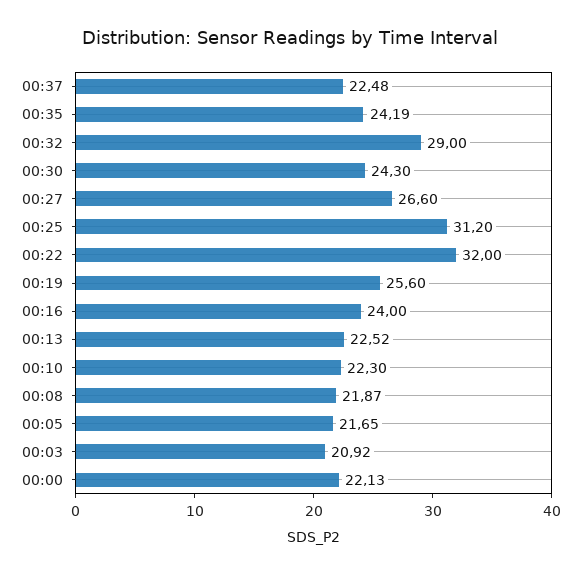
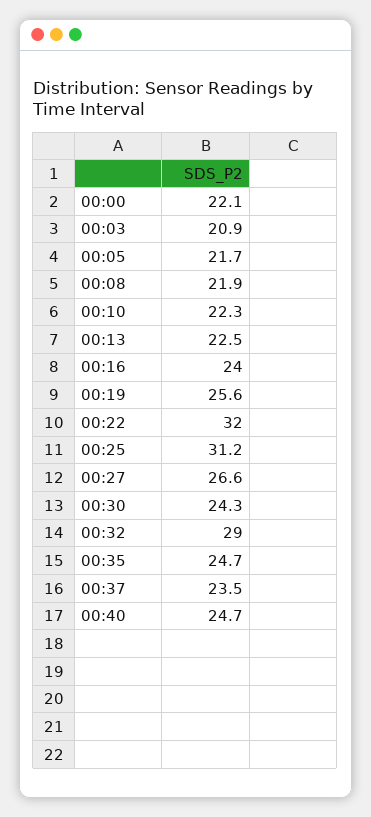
00:37: 22.48 -> 23.5
00:35: 24.19 -> 24.7
00:40: none -> 24.7

